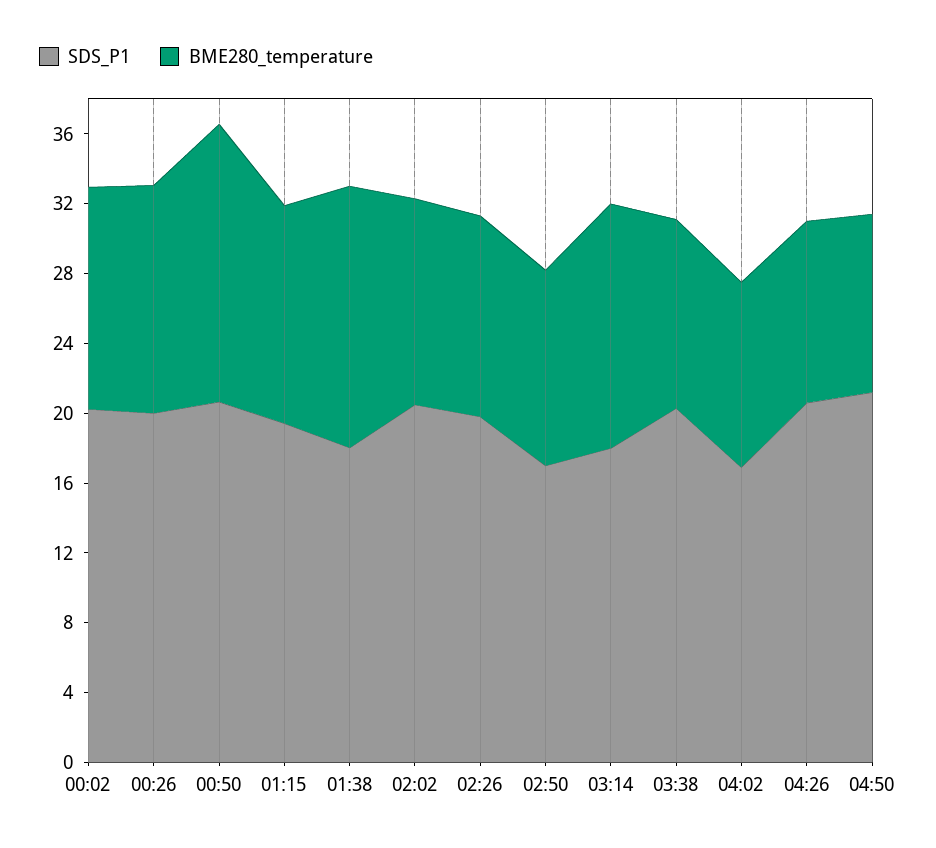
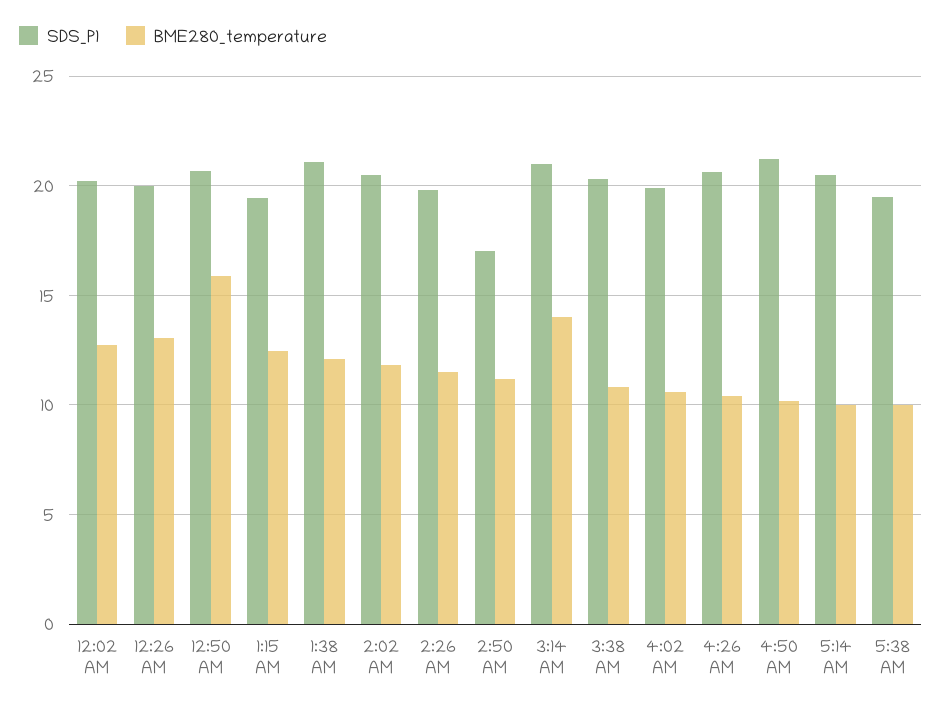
SDS_P1, 01:38: 18 -> 21
BME280_temperature, 01:38: 15 -> 12
SDS_P1, 03:14: 18 -> 21
SDS_P1, 04:02: 17 -> 20
SDS_P1, 5:14 AM: none -> 20.5
BME280_temperature, 5:14 AM: none -> 10
SDS_P1, 5:38 AM: none -> 19.5
BME280_temperature, 5:38 AM: none -> 10

